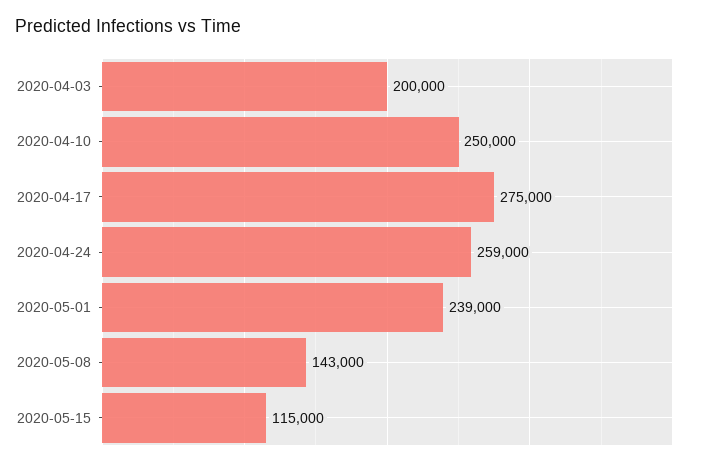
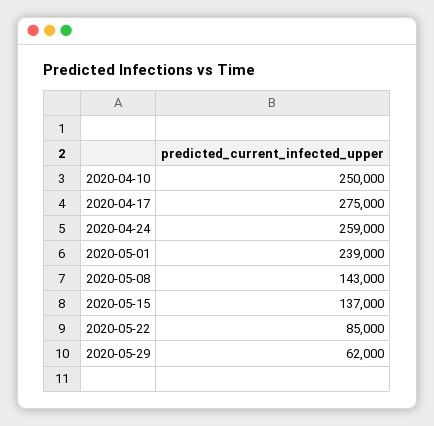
2020-04-03: 200000 -> none
2020-05-15: 115000 -> 137000
2020-05-22: none -> 85000
2020-05-29: none -> 62000

